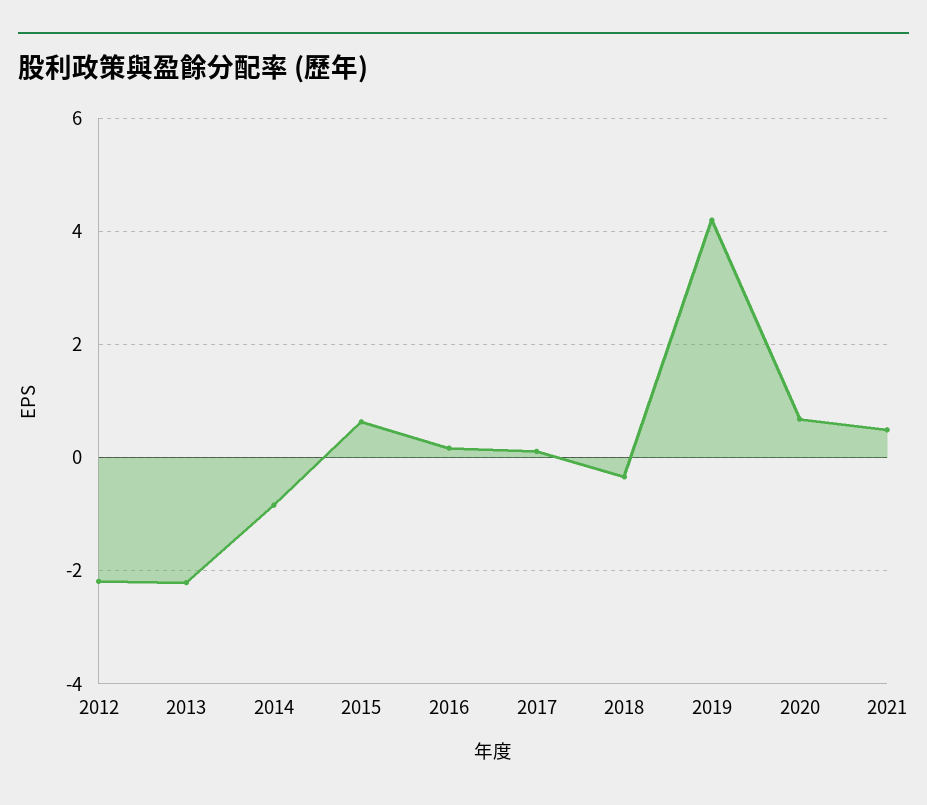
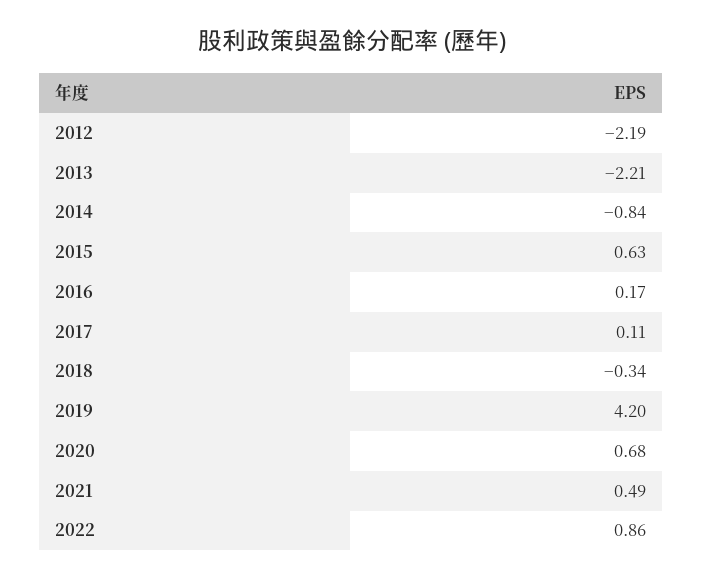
2022: none -> 0.86

